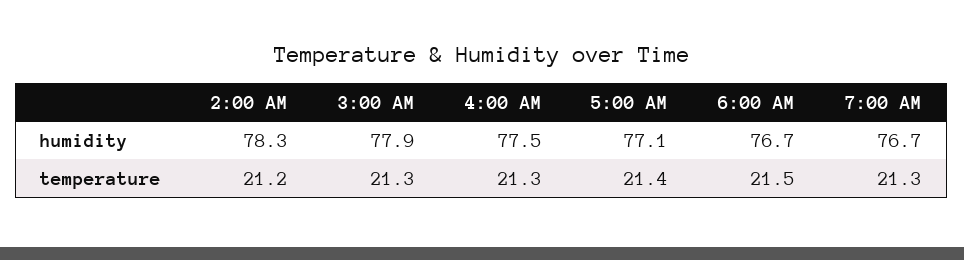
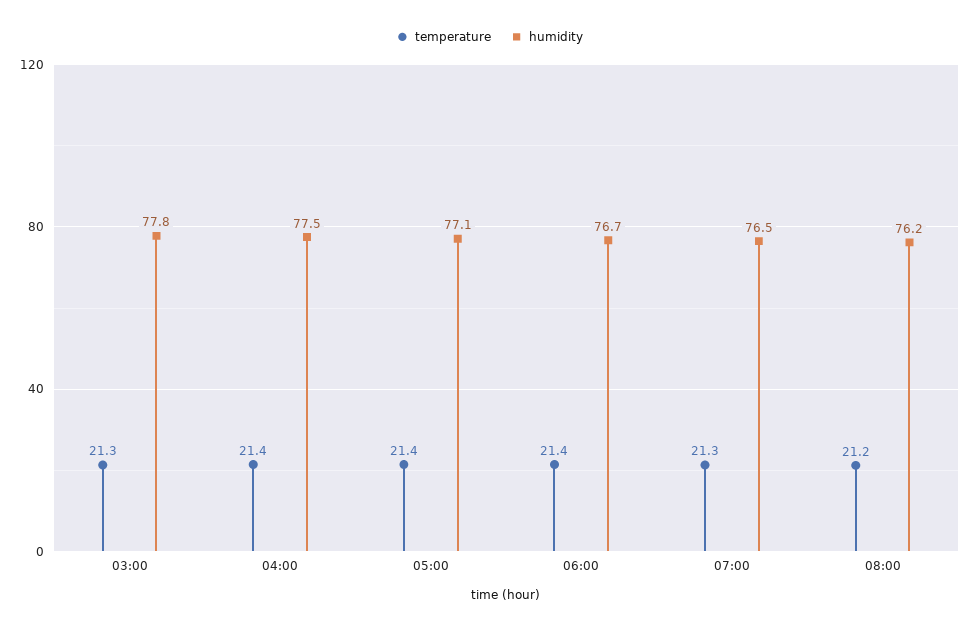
humidity, 2:00 AM: 78.3 -> none
humidity, 3:00 AM: 77.9 -> 77.8
humidity, 7:00 AM: 76.7 -> 76.5
temperature, 2:00 AM: 21.2 -> none
temperature, 4:00 AM: 21.3 -> 21.4
temperature, 6:00 AM: 21.5 -> 21.4
temperature, 08:00: none -> 21.2
humidity, 08:00: none -> 76.2

